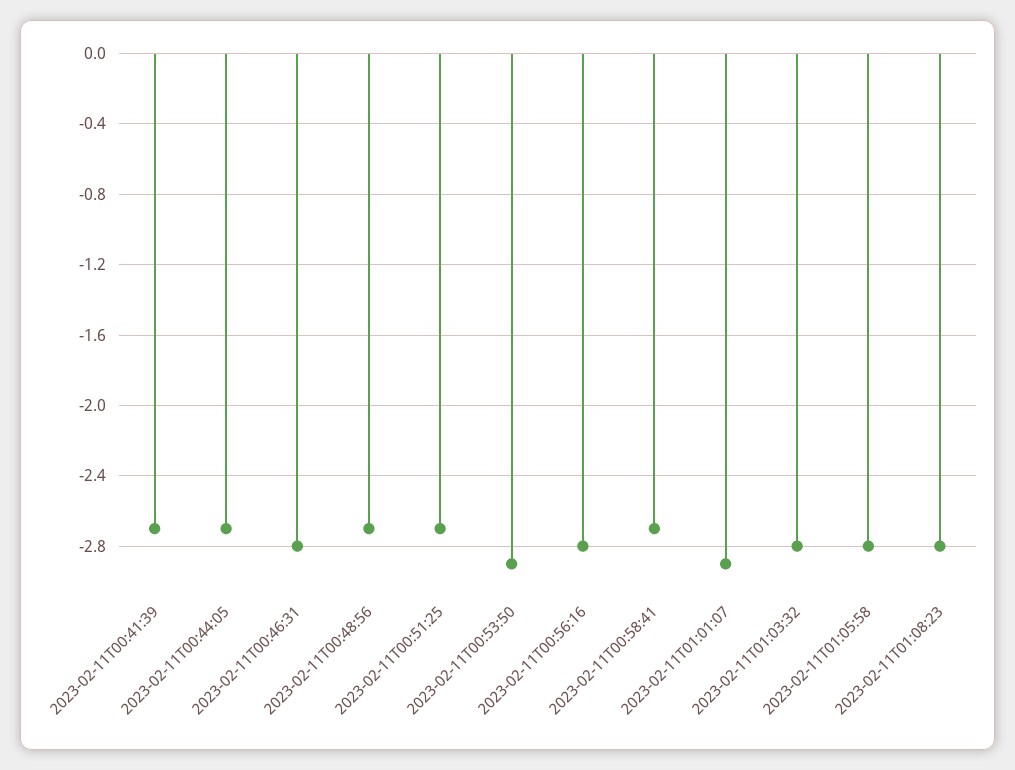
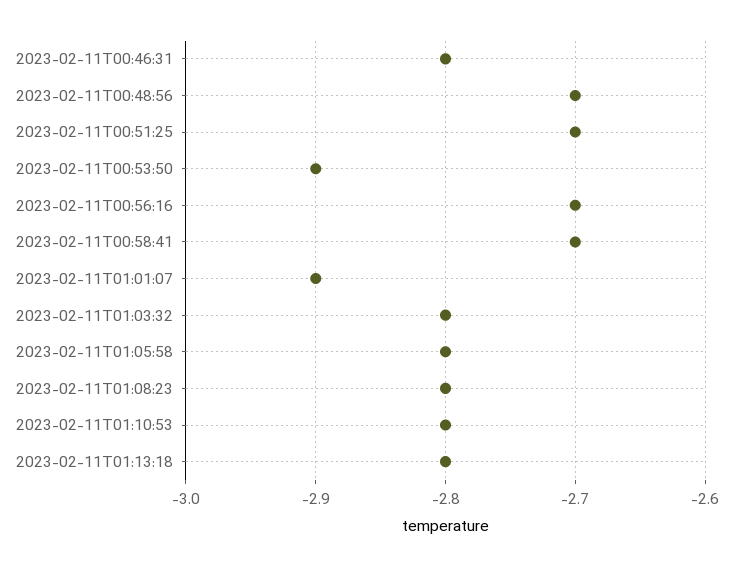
2023-02-11T00:41:39: -2.7 -> none
2023-02-11T00:44:05: -2.7 -> none
2023-02-11T00:56:16: -2.8 -> -2.7
2023-02-11T01:10:53: none -> -2.8
2023-02-11T01:13:18: none -> -2.8

